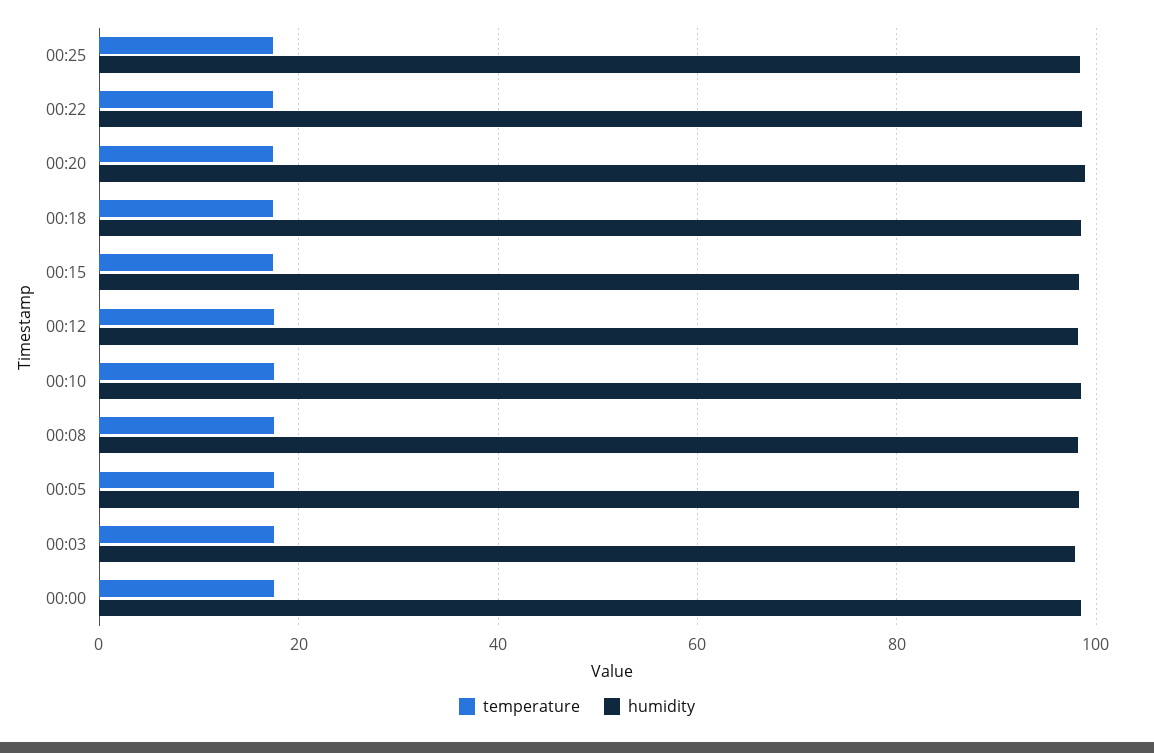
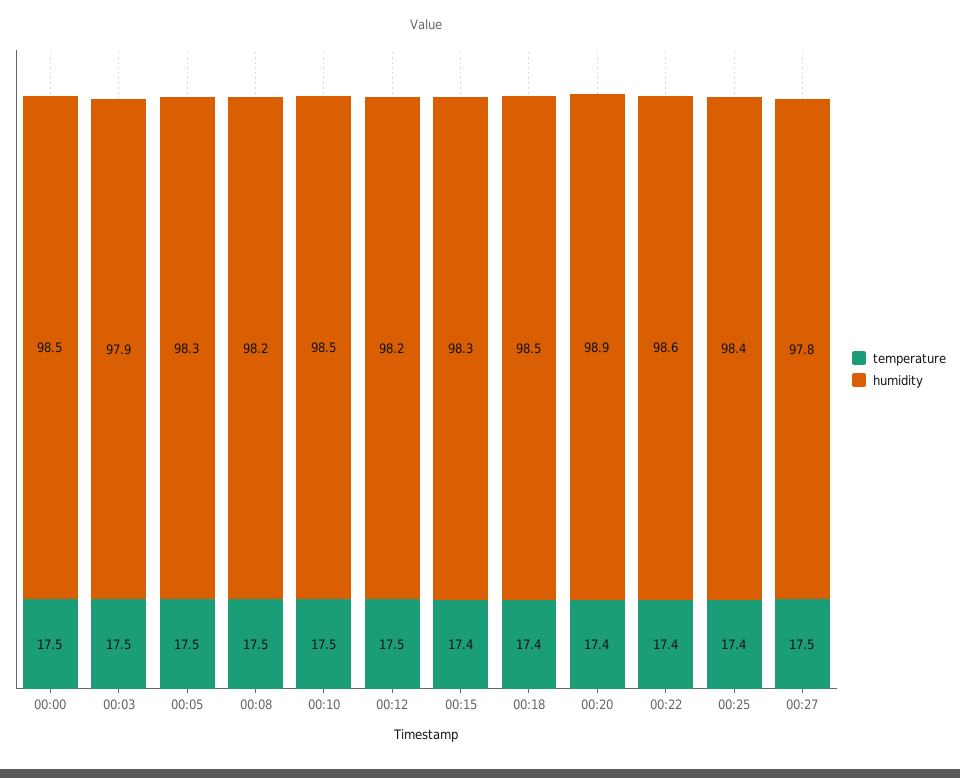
temperature, 00:27: none -> 17.5
humidity, 00:27: none -> 97.8

